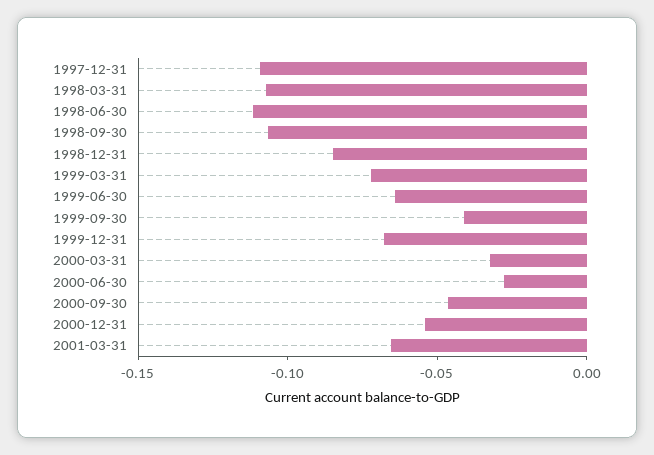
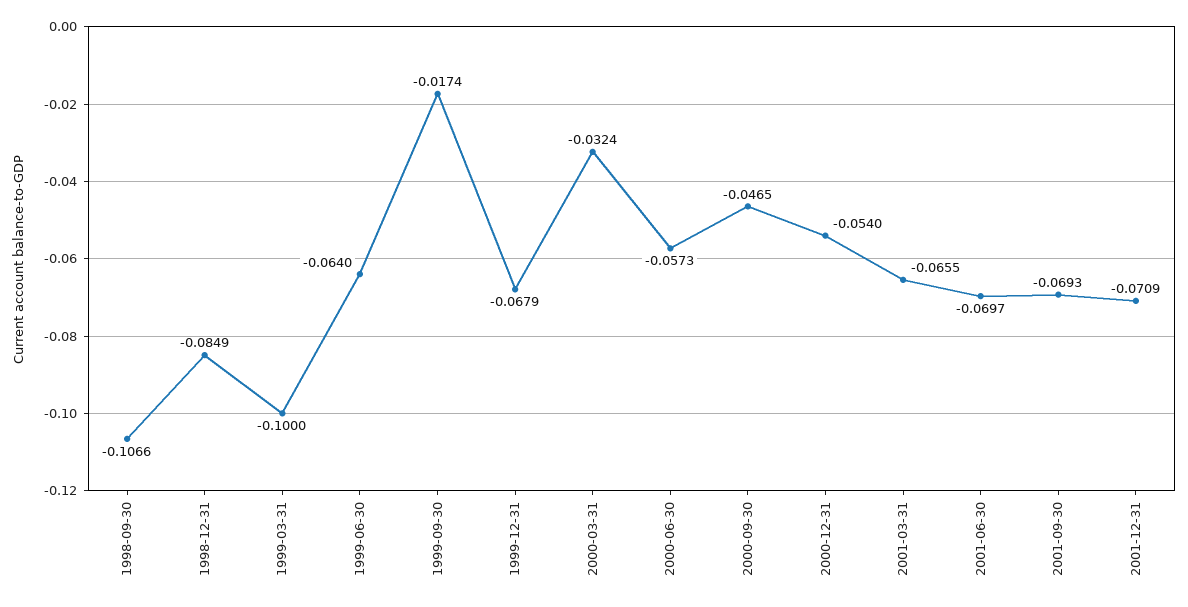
1997-12-31: -0.11 -> none
1998-03-31: -0.11 -> none
1998-06-30: -0.11 -> none
1999-03-31: -0.07 -> -0.1
1999-09-30: -0.04 -> -0.0174
2000-06-30: -0.03 -> -0.0573
2001-06-30: none -> -0.0697
2001-09-30: none -> -0.0693
2001-12-31: none -> -0.0709

